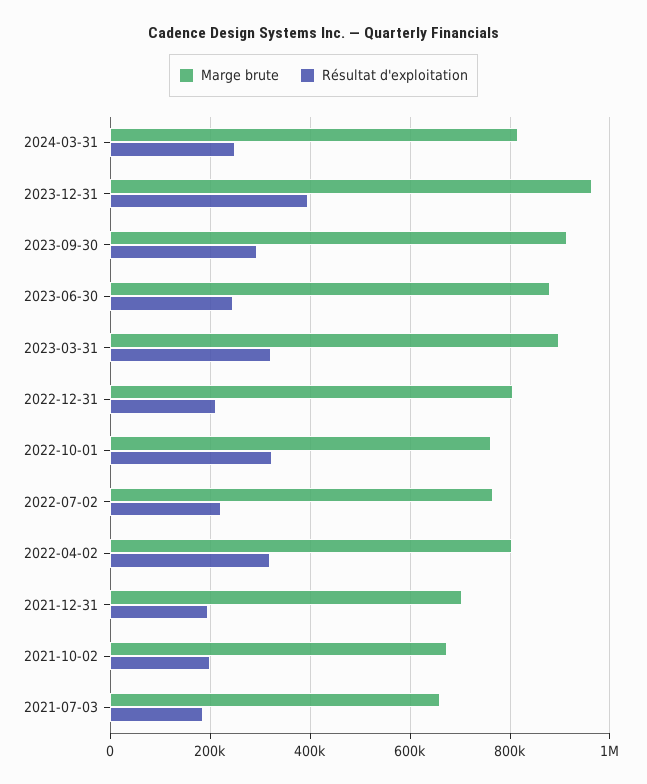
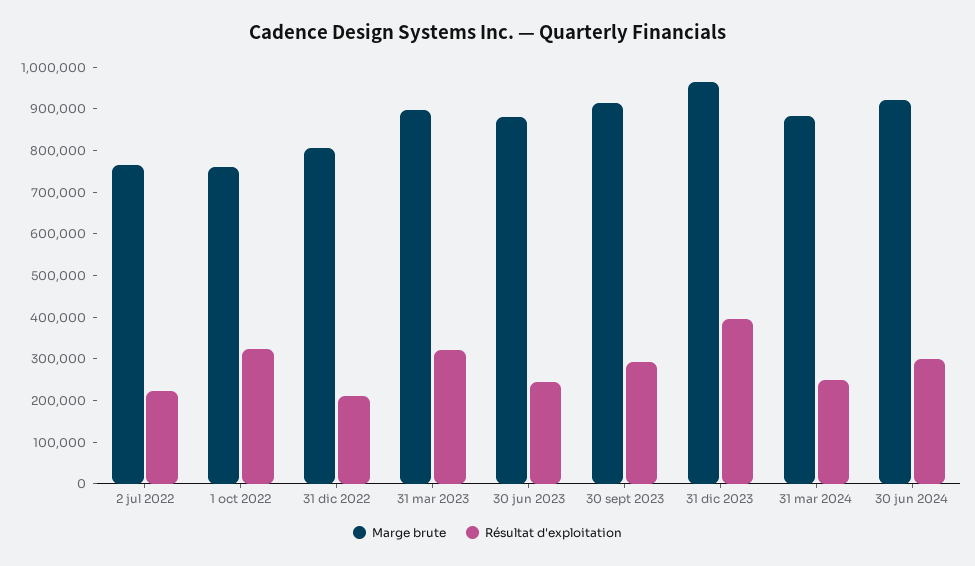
Marge brute, 2024-03-31: 820000 -> 880000
Marge brute, 2022-04-02: 800000 -> none
Résultat d'exploitation, 2022-04-02: 320000 -> none
Marge brute, 2021-12-31: 700000 -> none
Résultat d'exploitation, 2021-12-31: 200000 -> none
Marge brute, 2021-10-02: 680000 -> none
Résultat d'exploitation, 2021-10-02: 200000 -> none
Marge brute, 2021-07-03: 660000 -> none
Résultat d'exploitation, 2021-07-03: 180000 -> none
Marge brute, 30 jun 2024: none -> 920000
Résultat d'exploitation, 30 jun 2024: none -> 300000

